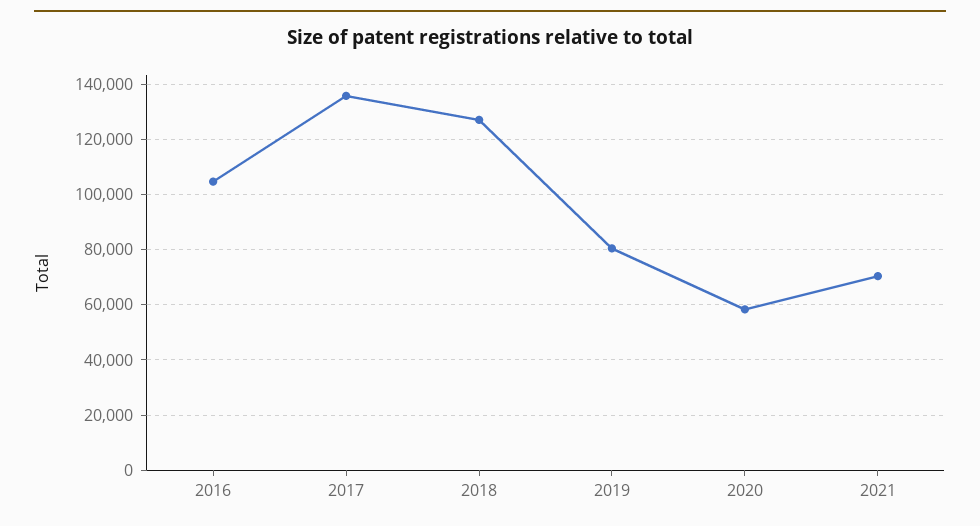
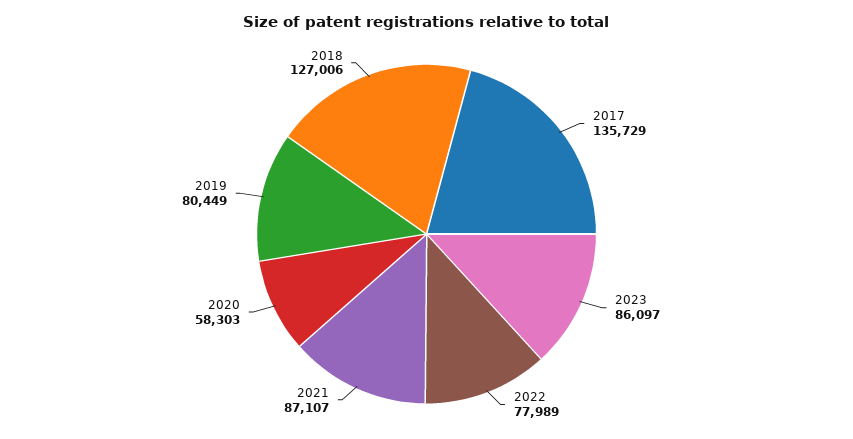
2016: 105000 -> none
2021: 70000 -> 87107
2023: none -> 86097
2022: none -> 77989

